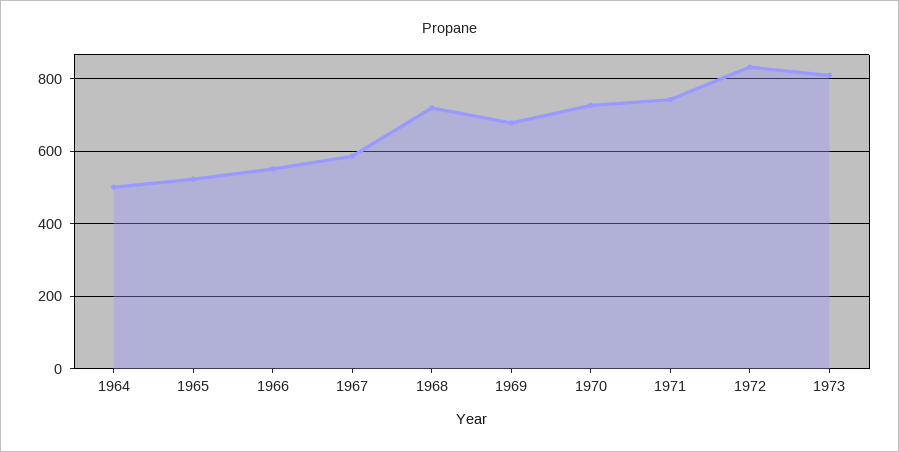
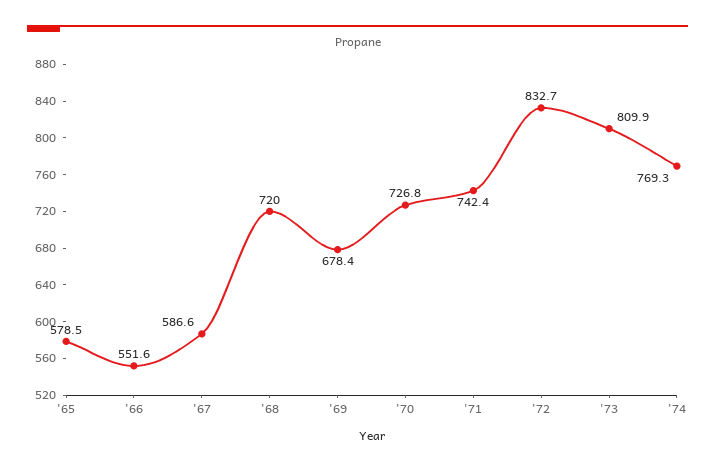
1964: 500 -> none
1965: 520 -> 578.5
'74: none -> 769.3

